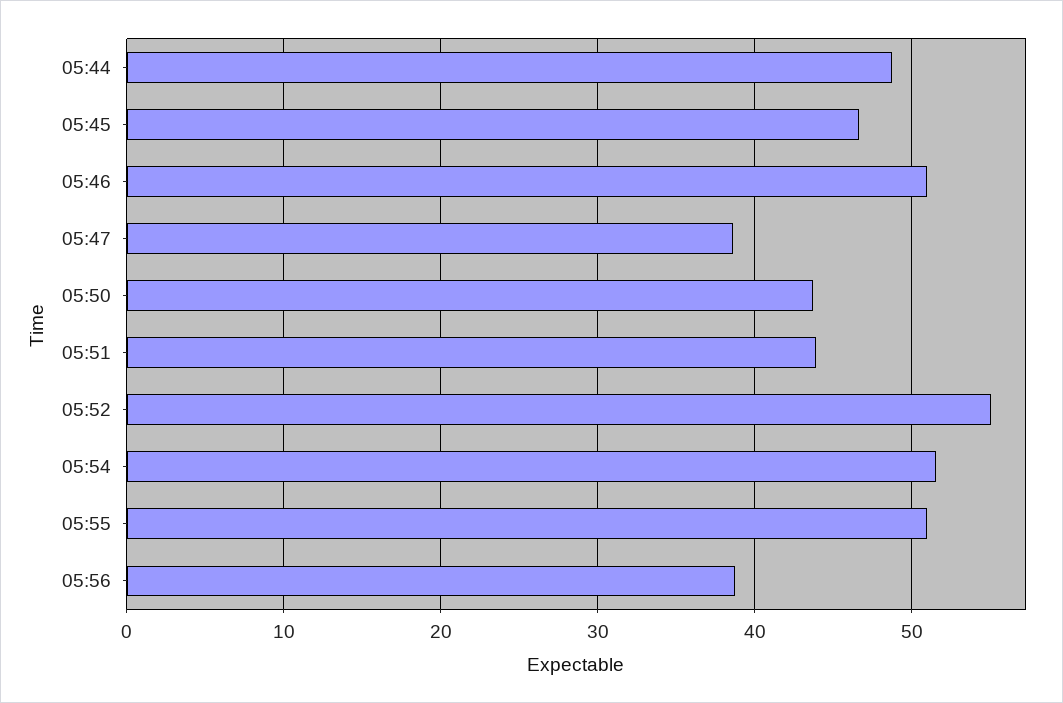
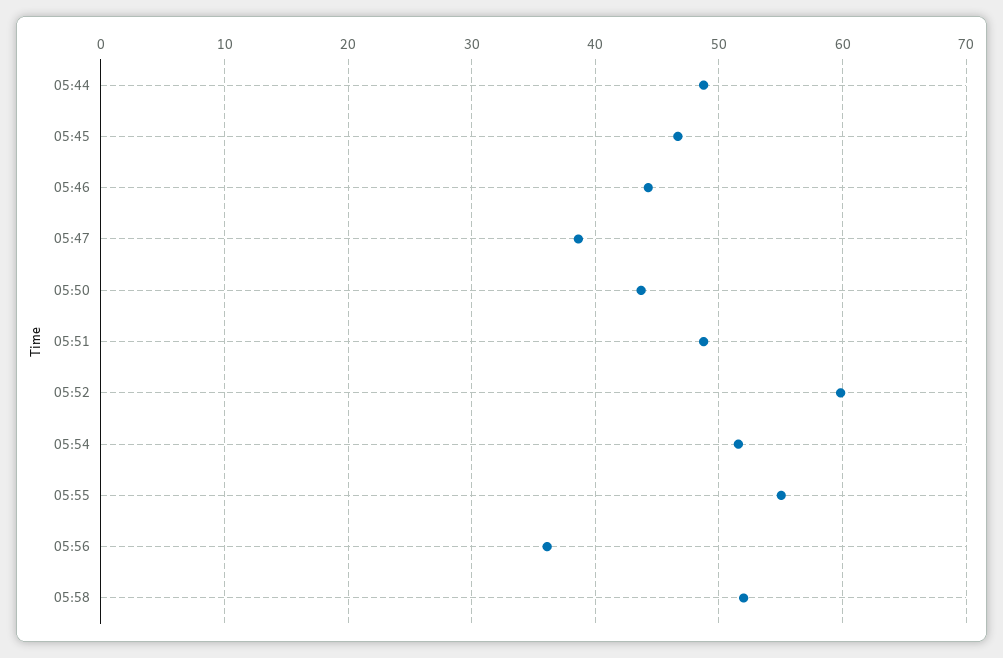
05:46: 51 -> 44
05:51: 44 -> 49
05:52: 55 -> 60
05:55: 51 -> 55
05:56: 39 -> 36
05:58: none -> 52

